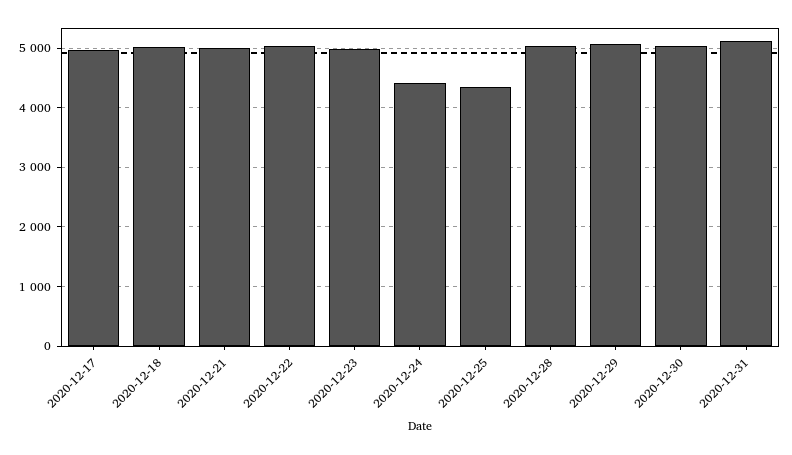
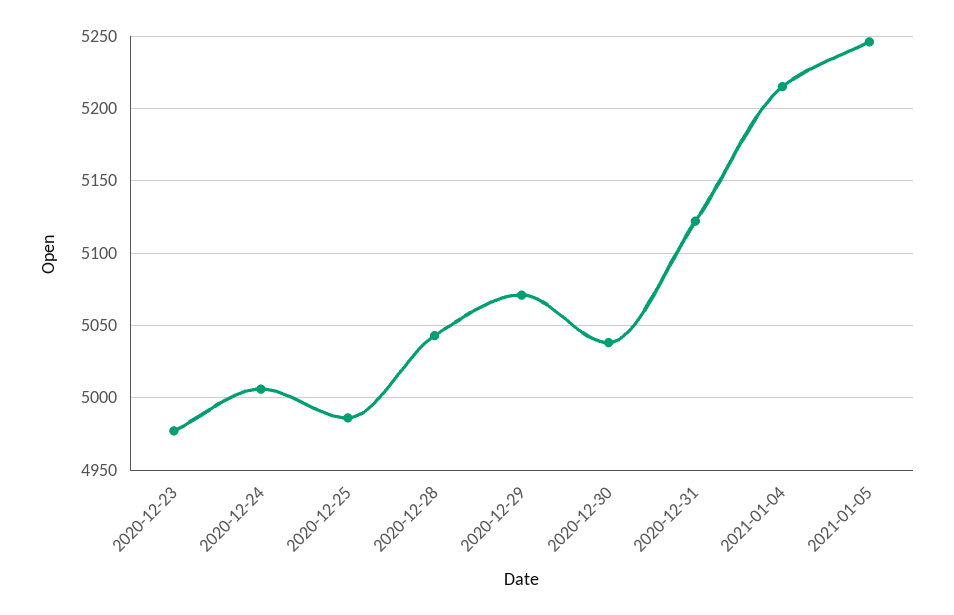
2020-12-17: 5000 -> none
2020-12-18: 5000 -> none
2020-12-21: 5000 -> none
2020-12-22: 5000 -> none
2020-12-24: 4400 -> 5005
2020-12-25: 4400 -> 4985
2021-01-04: none -> 5215
2021-01-05: none -> 5245

